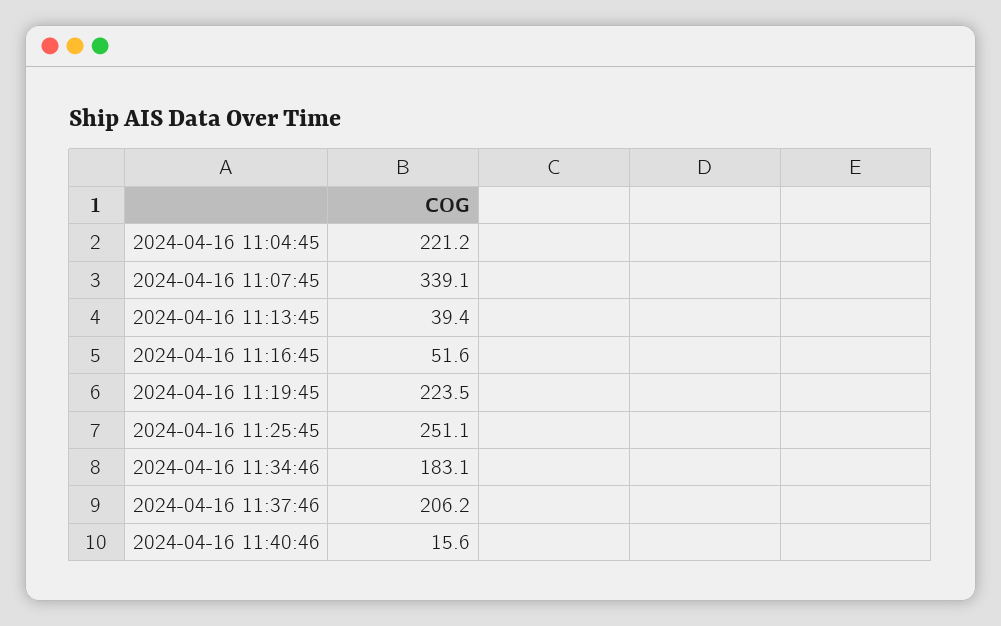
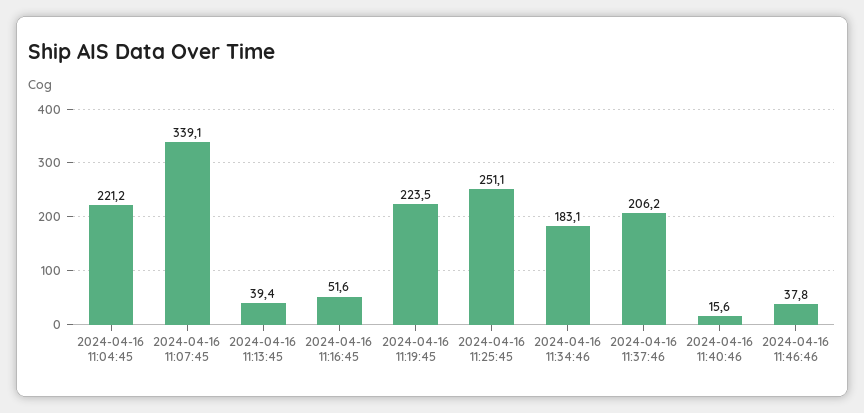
2024-04-16 11:46:46: none -> 37.8

